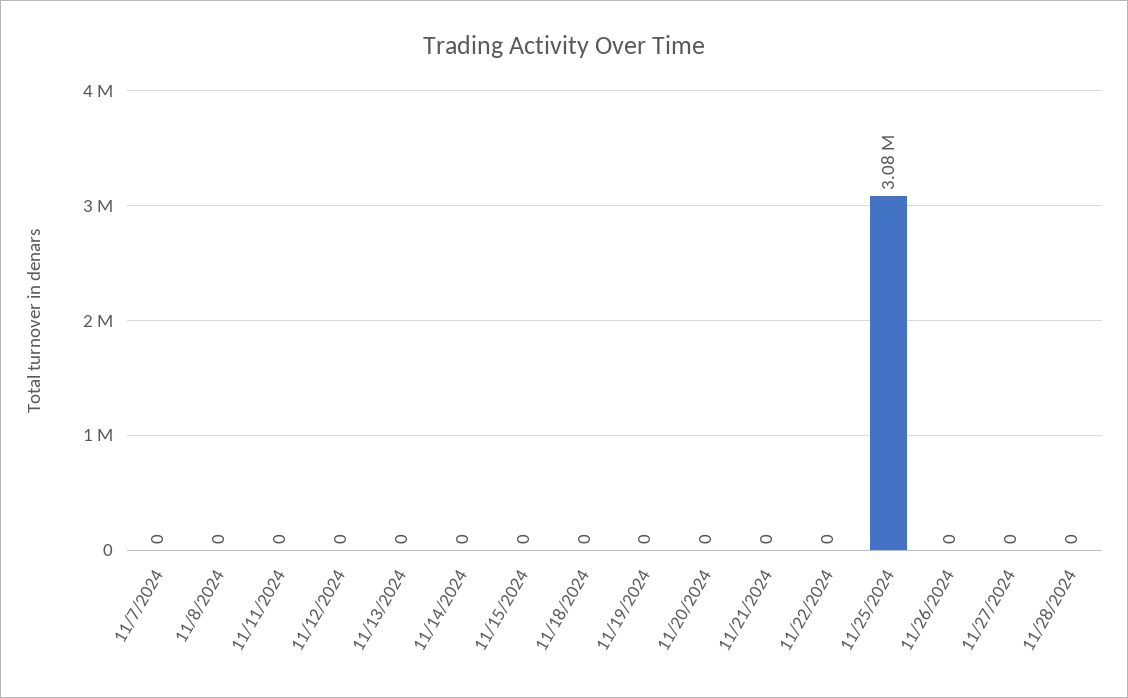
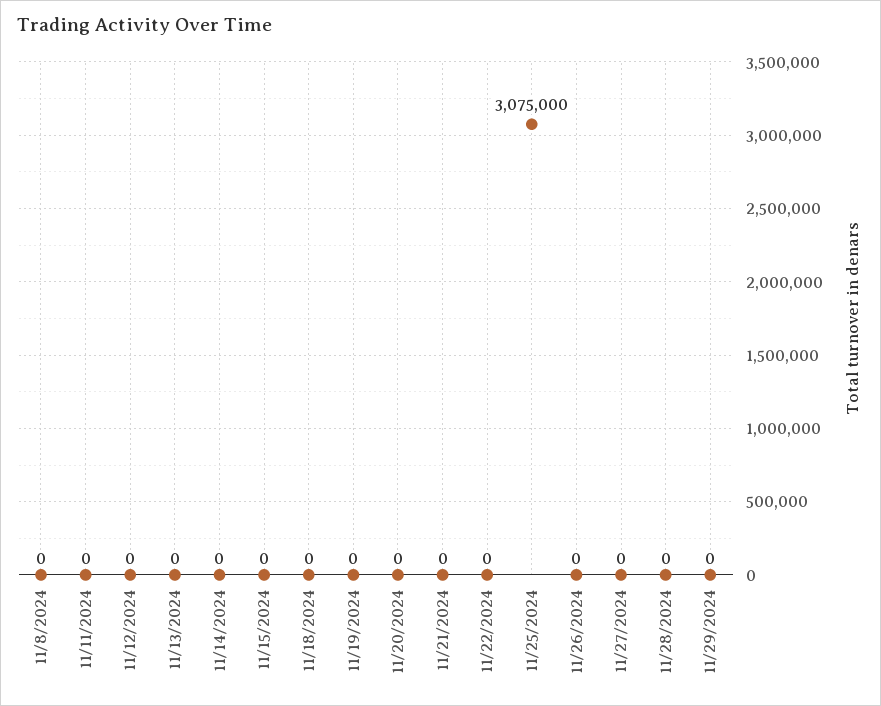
11/7/2024: 0 -> none
11/29/2024: none -> 0

